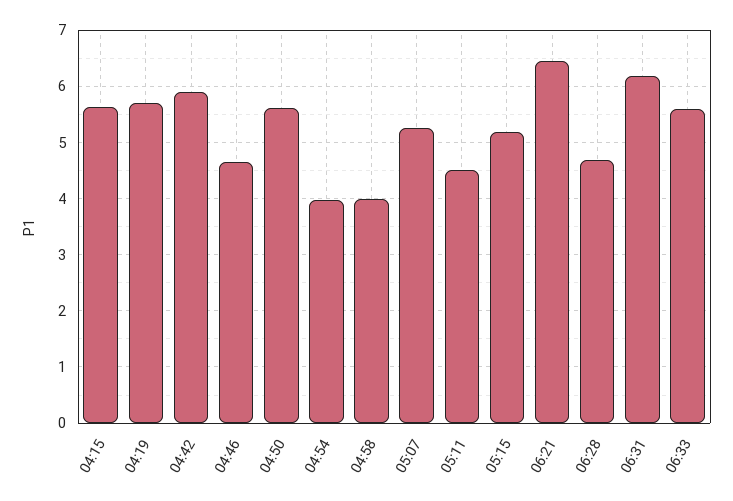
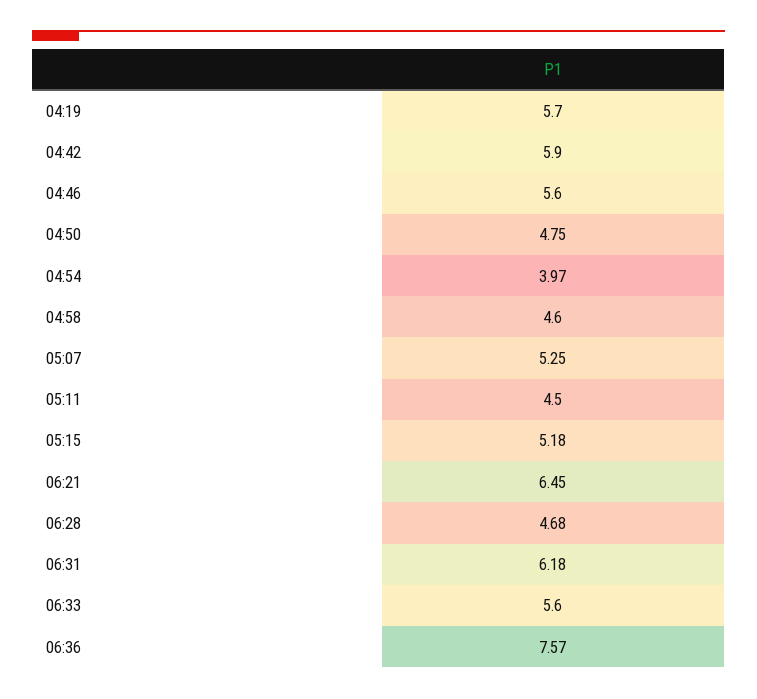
04:15: 5.6 -> none
04:46: 4.6 -> 5.6
04:50: 5.6 -> 4.75
04:58: 4 -> 4.6
06:36: none -> 7.57

